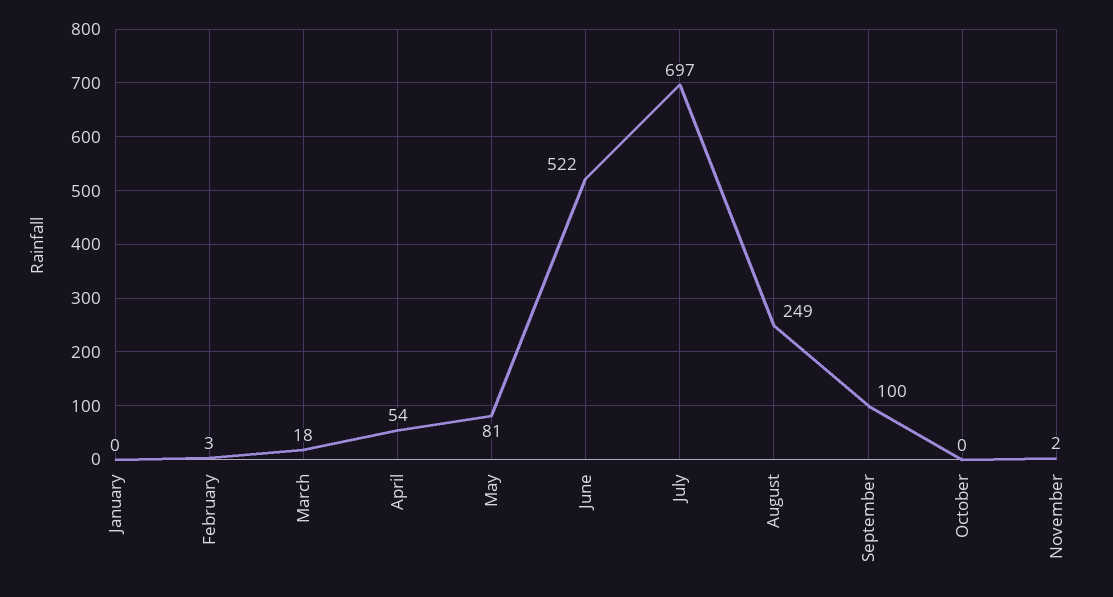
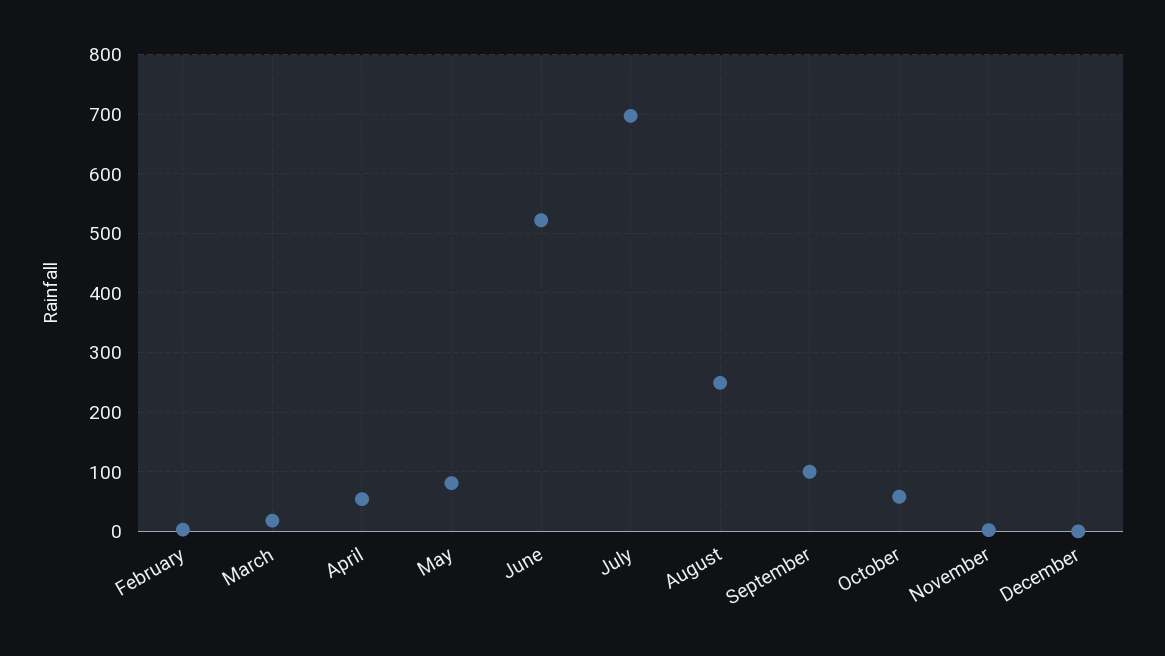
January: 0 -> none
October: 0 -> 60
December: none -> 0

